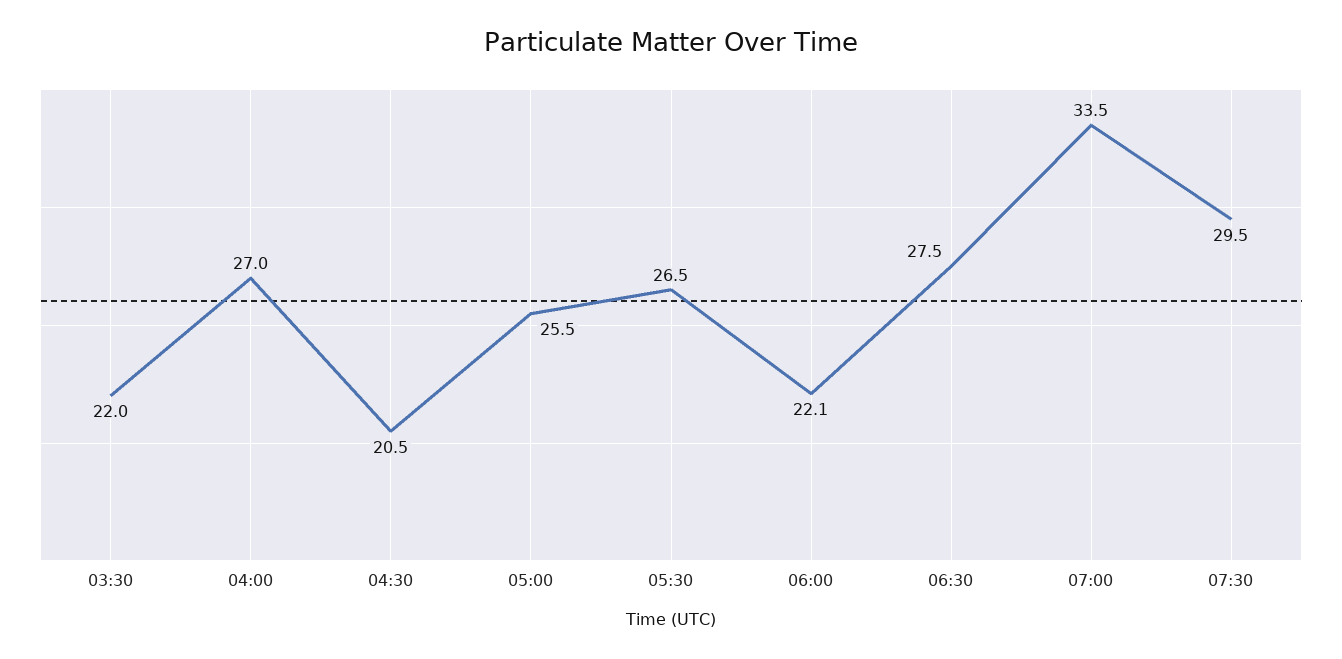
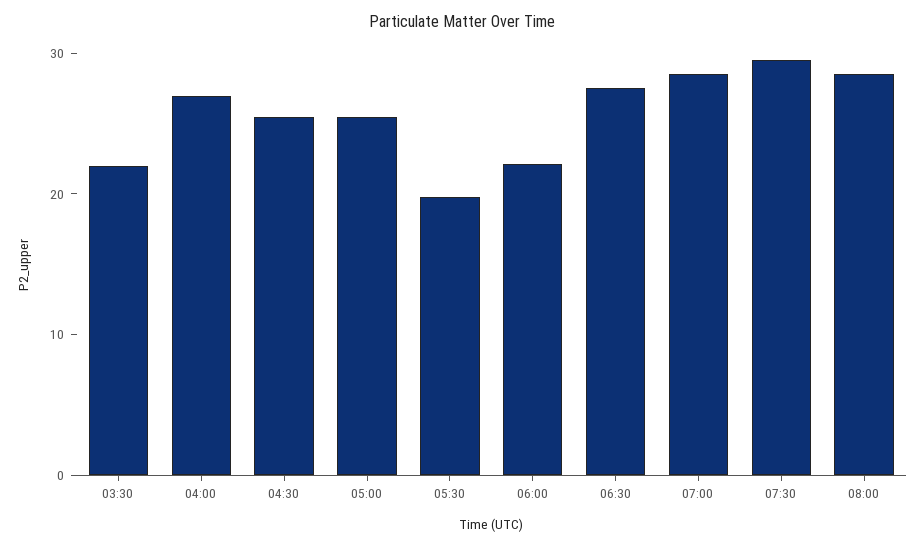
04:30: 20.5 -> 26
05:30: 26.5 -> 20
07:00: 33.5 -> 28
08:00: none -> 28

